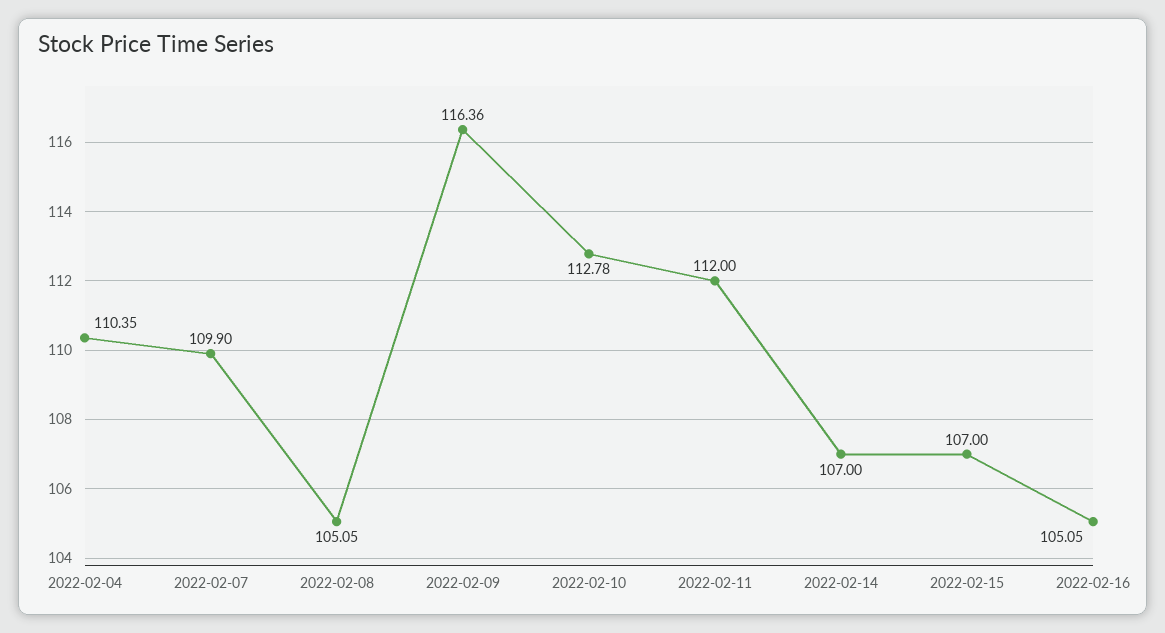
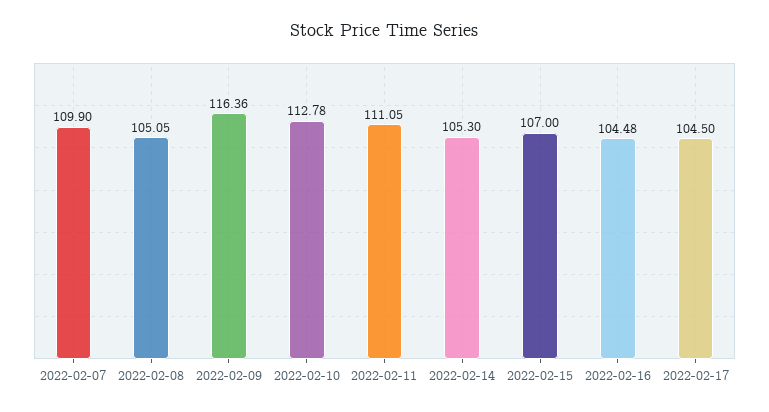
2022-02-04: 110.35 -> none
2022-02-11: 112 -> 111.05
2022-02-14: 107 -> 105.3
2022-02-16: 105.05 -> 104.48
2022-02-17: none -> 104.5

